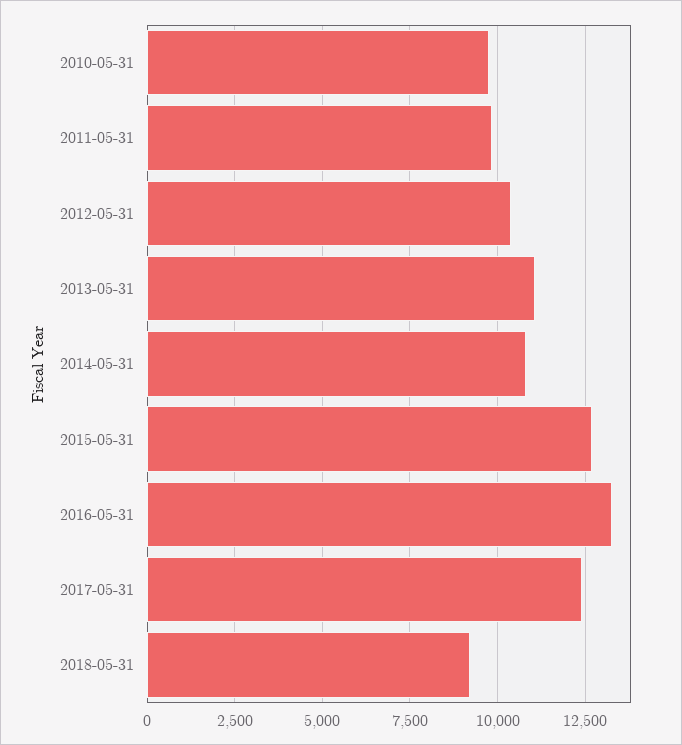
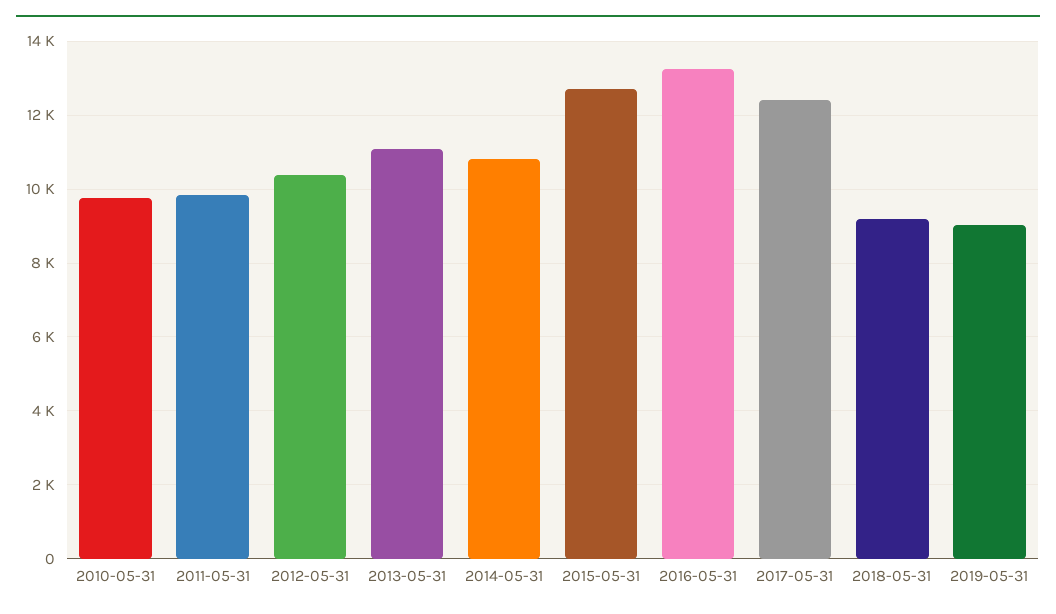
2019-05-31: none -> 9000

